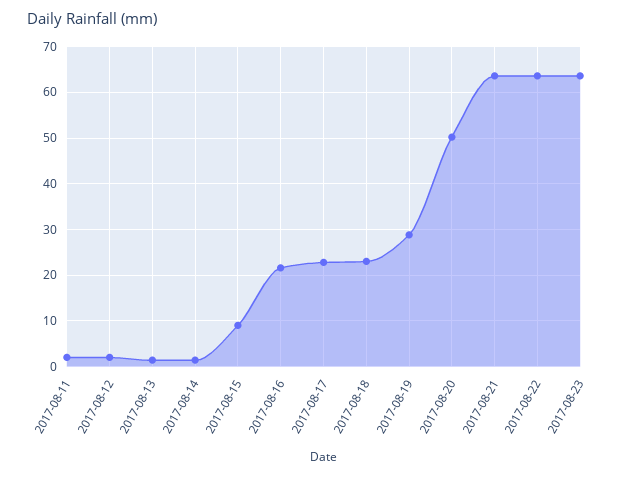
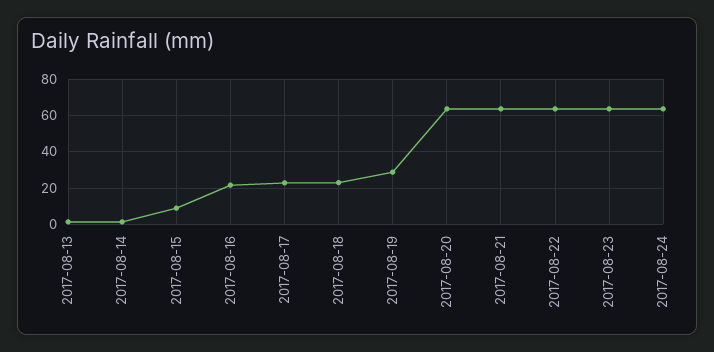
2017-08-11: 2 -> none
2017-08-12: 2 -> none
2017-08-20: 50 -> 65
2017-08-24: none -> 65

